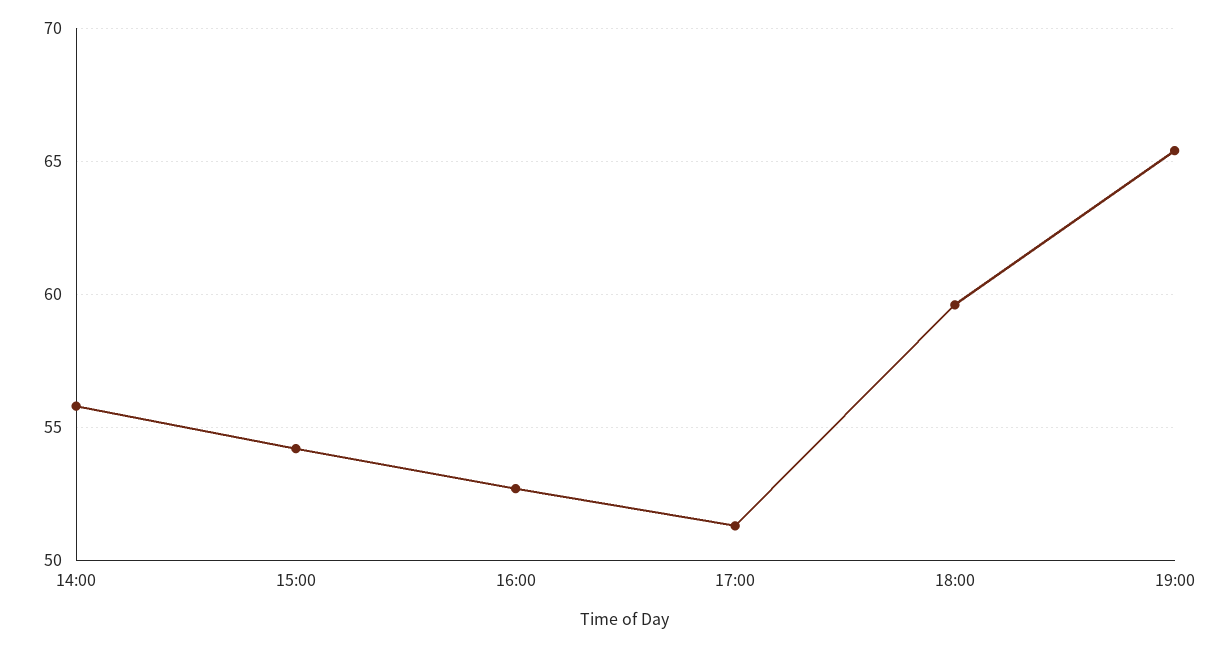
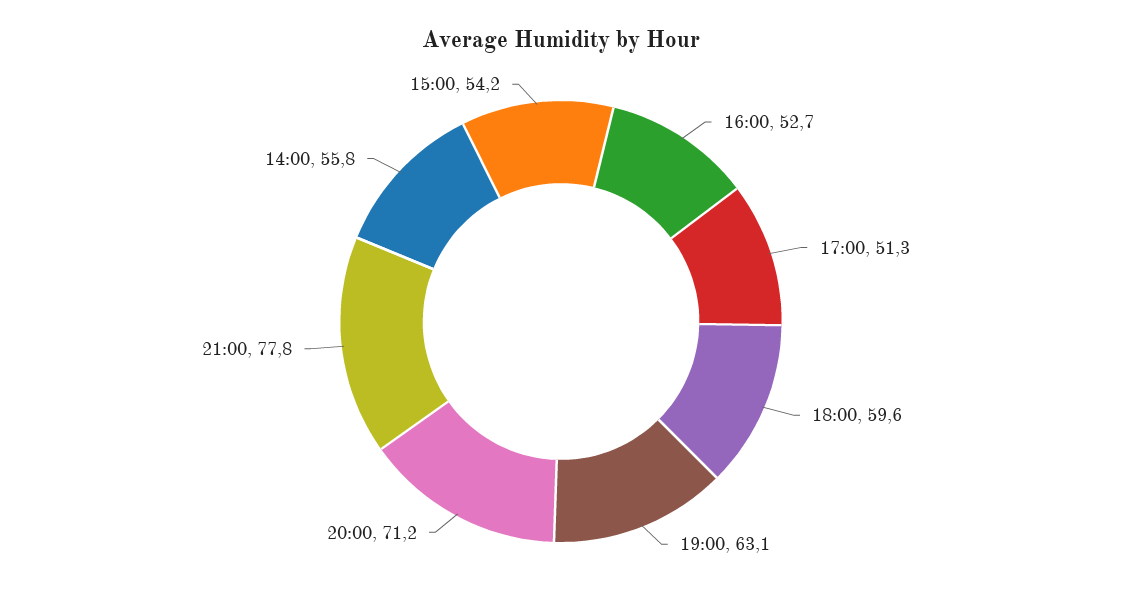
19:00: 65.5 -> 63.1
20:00: none -> 71.2
21:00: none -> 77.8

